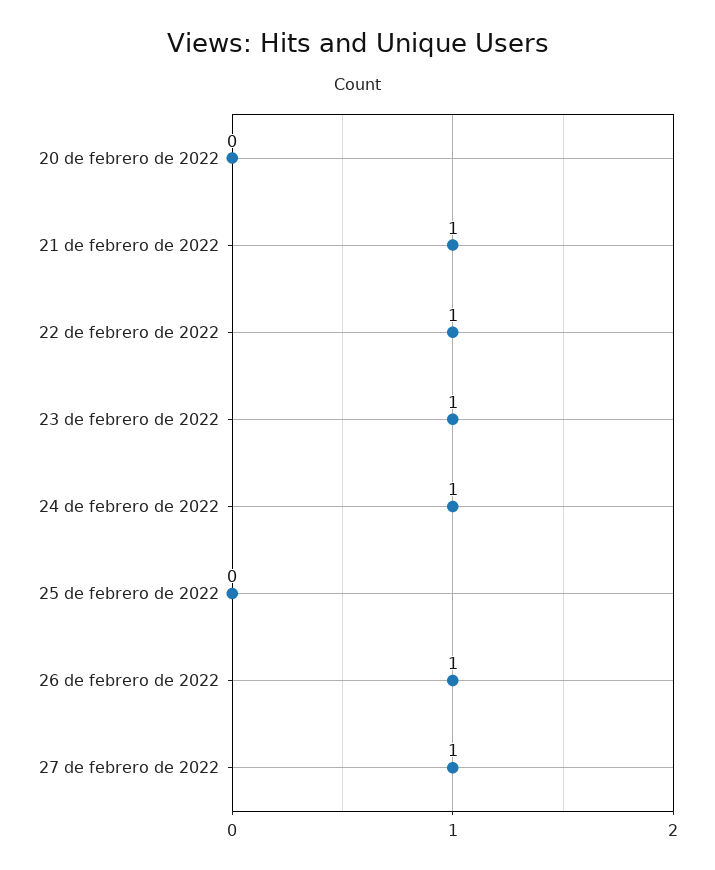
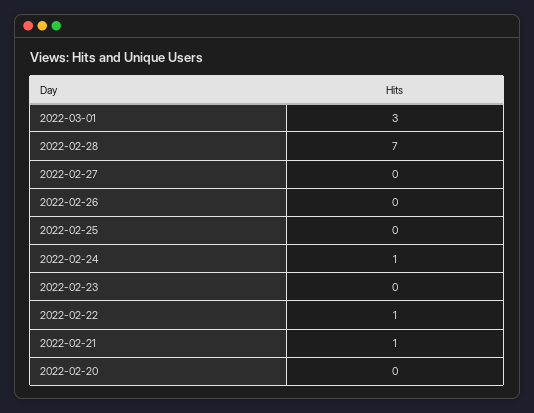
23 de febrero de 2022: 1 -> 0
26 de febrero de 2022: 1 -> 0
27 de febrero de 2022: 1 -> 0
2022-03-01: none -> 3
2022-02-28: none -> 7

